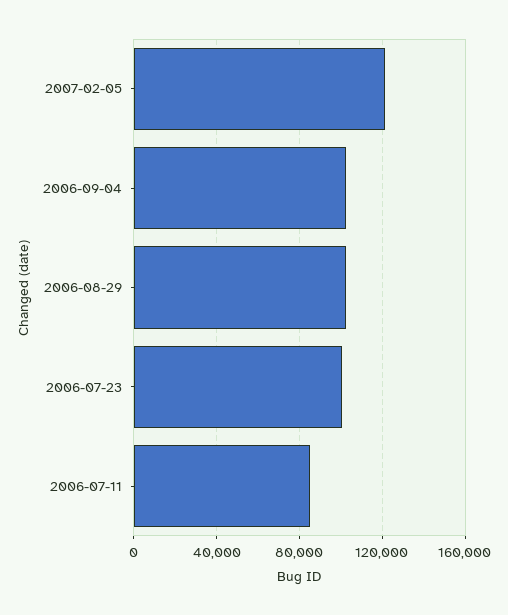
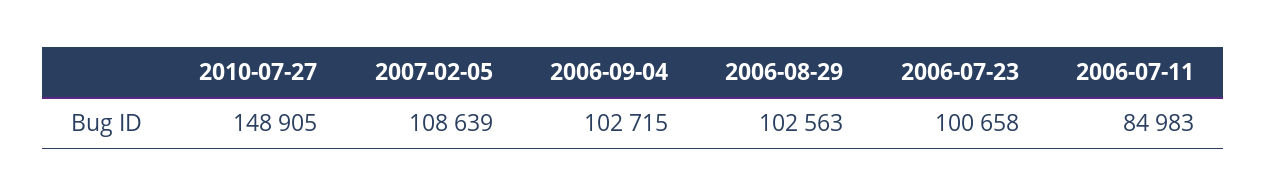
2007-02-05: 120000 -> 108639
2010-07-27: none -> 148905

